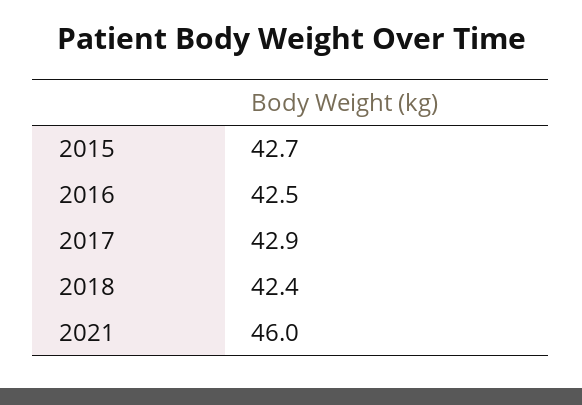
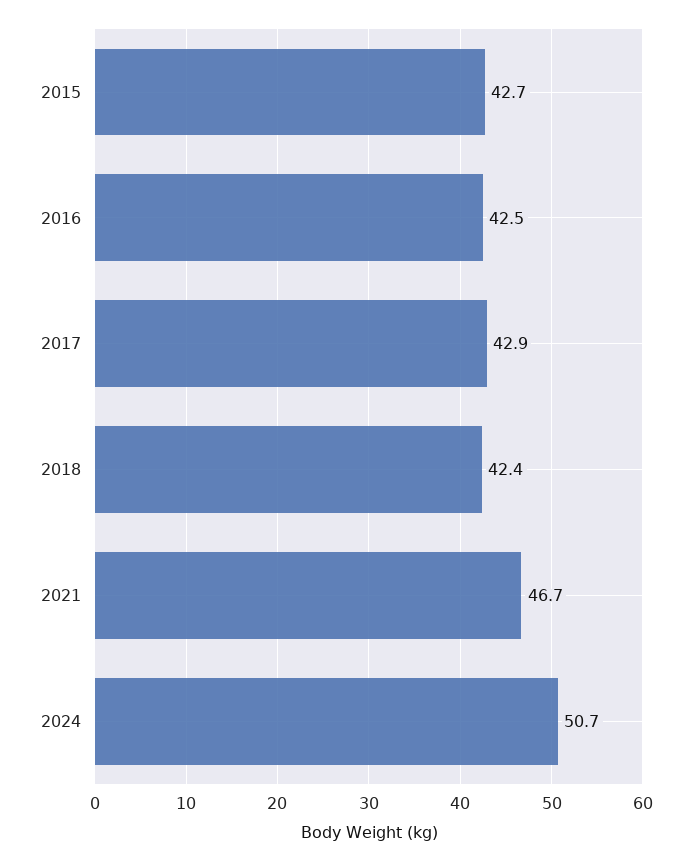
2021: 46 -> 46.7
2024: none -> 50.7

